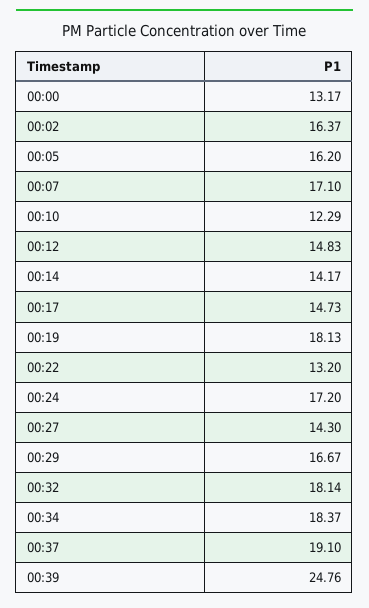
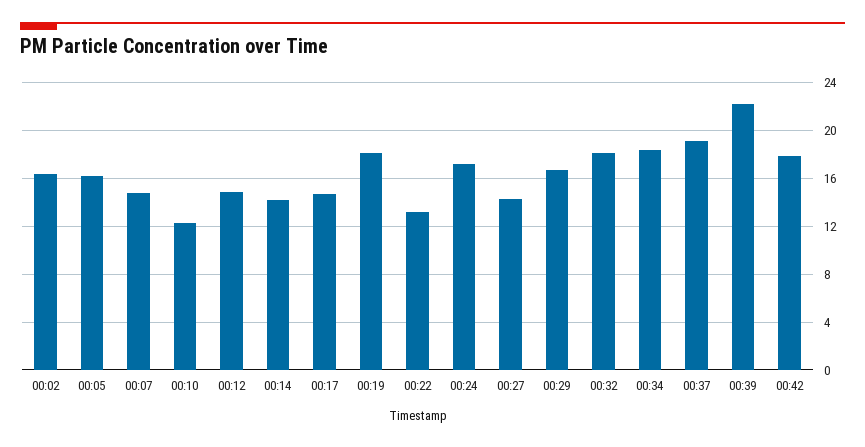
00:00: 13.17 -> none
00:07: 17.1 -> 15
00:39: 24.76 -> 22
00:42: none -> 18

